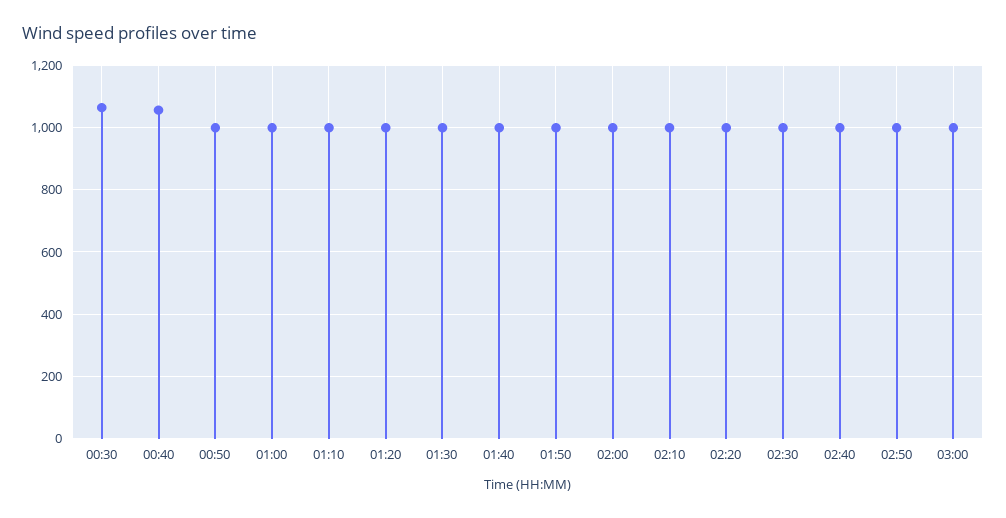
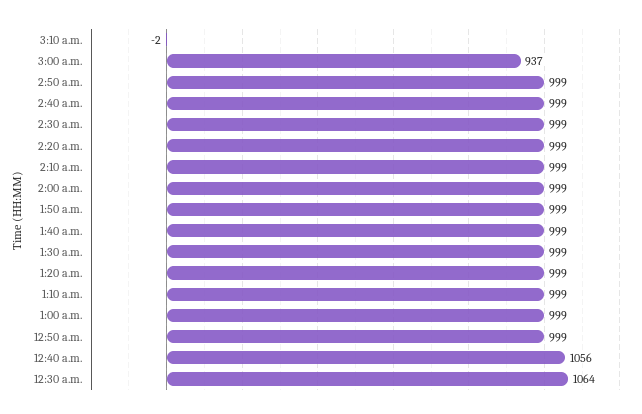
03:00: 1000 -> 937
3:10 a.m.: none -> -2

